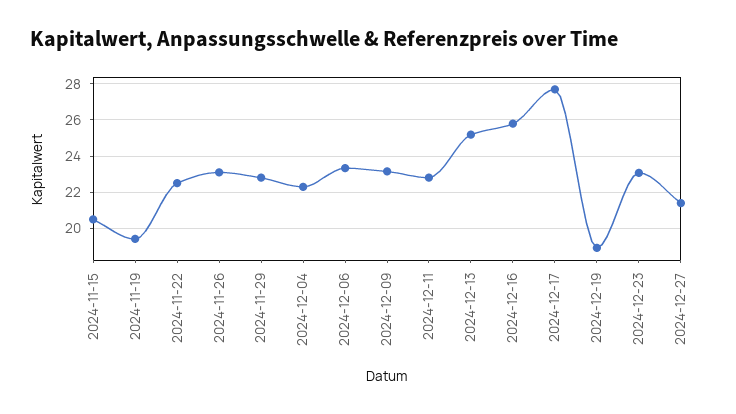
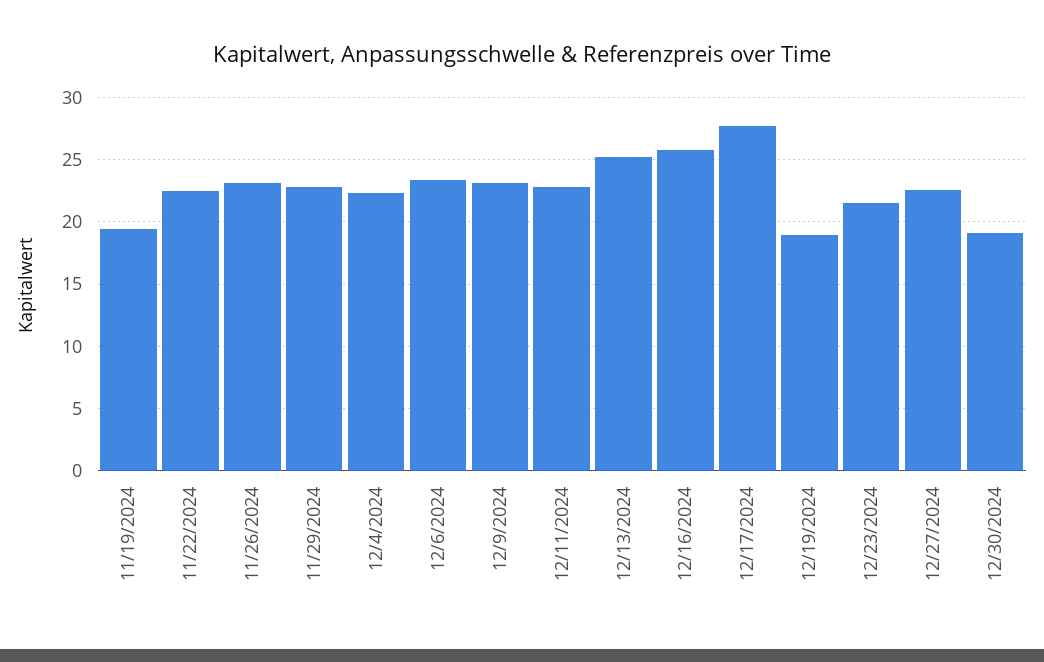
2024-11-15: 20.5 -> none
2024-12-23: 23 -> 21.5
2024-12-27: 21.5 -> 22.5
12/30/2024: none -> 19

